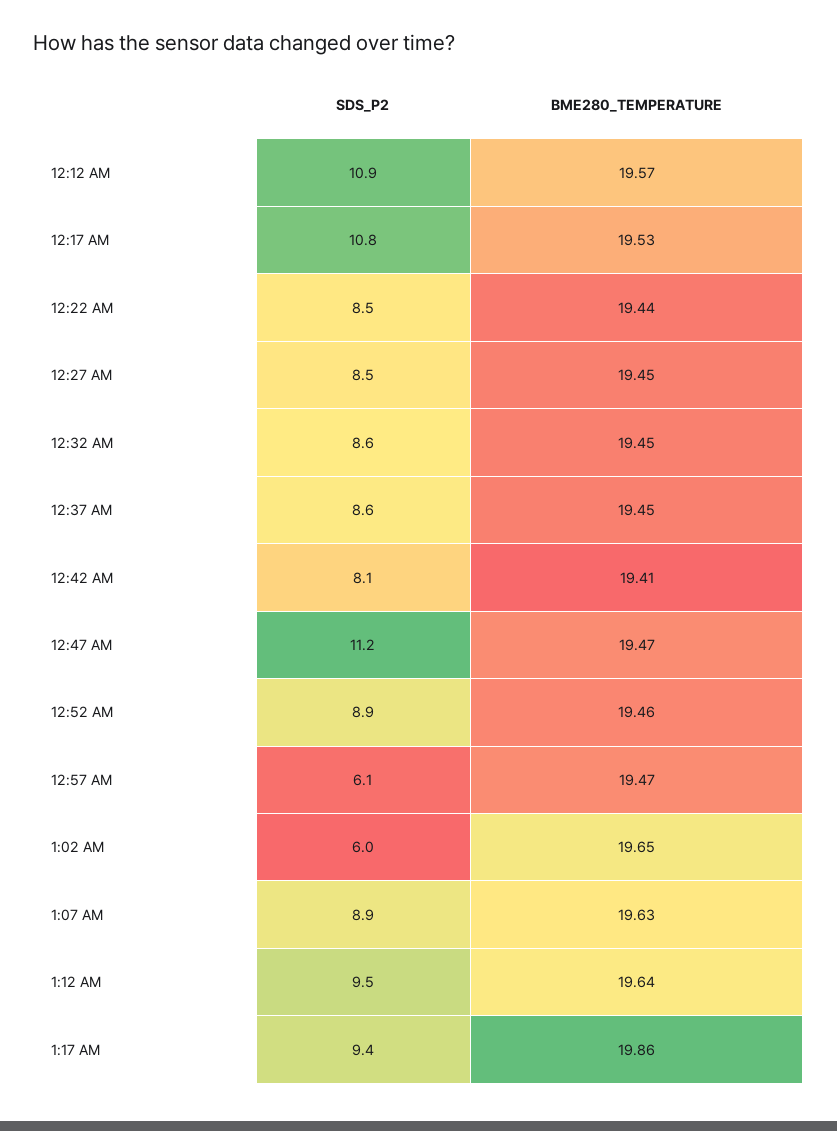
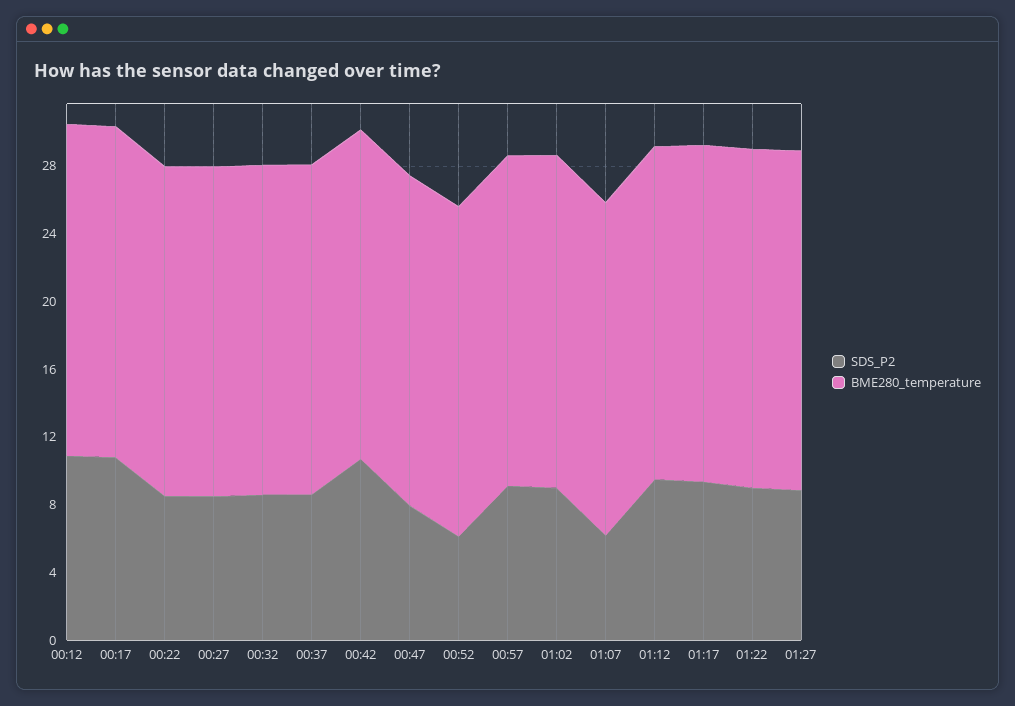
SDS_P2, 12:42 AM: 8.1 -> 11
SDS_P2, 12:47 AM: 11.2 -> 8
SDS_P2, 12:52 AM: 8.9 -> 6
SDS_P2, 12:57 AM: 6.1 -> 9
SDS_P2, 1:02 AM: 6 -> 9
SDS_P2, 1:07 AM: 8.9 -> 6
SDS_P2, 01:22: none -> 9
BME280_TEMPERATURE, 01:22: none -> 20
SDS_P2, 01:27: none -> 9
BME280_TEMPERATURE, 01:27: none -> 20

